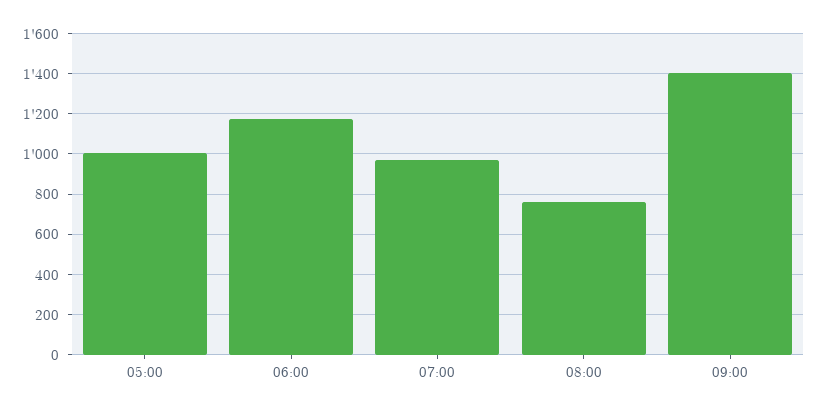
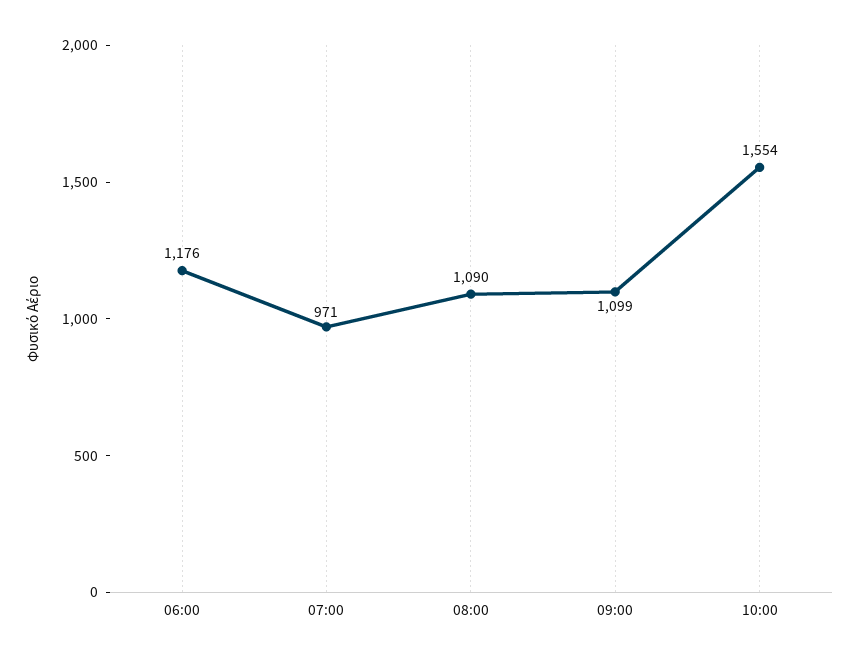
05:00: 1000 -> none
08:00: 750 -> 1090
09:00: 1400 -> 1099
10:00: none -> 1554

